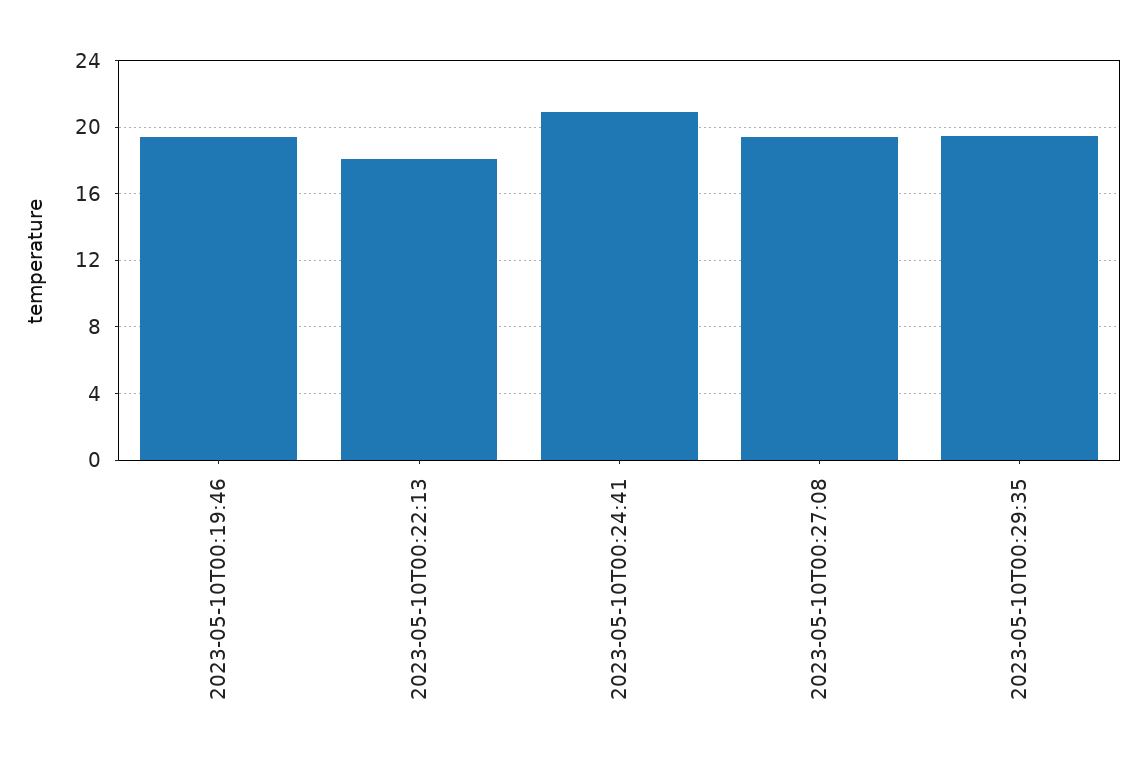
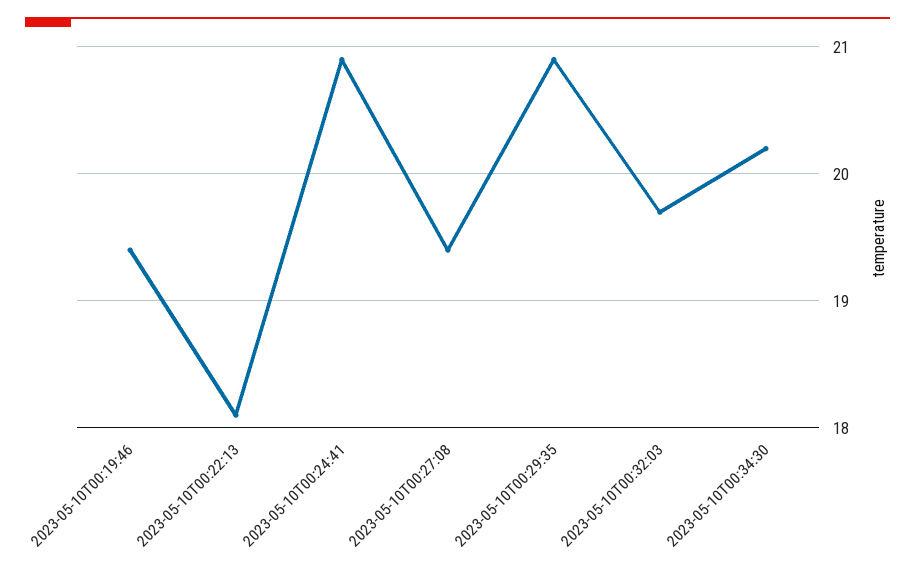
2023-05-10T00:29:35: 19.5 -> 20.9
2023-05-10T00:32:03: none -> 19.7
2023-05-10T00:34:30: none -> 20.2

